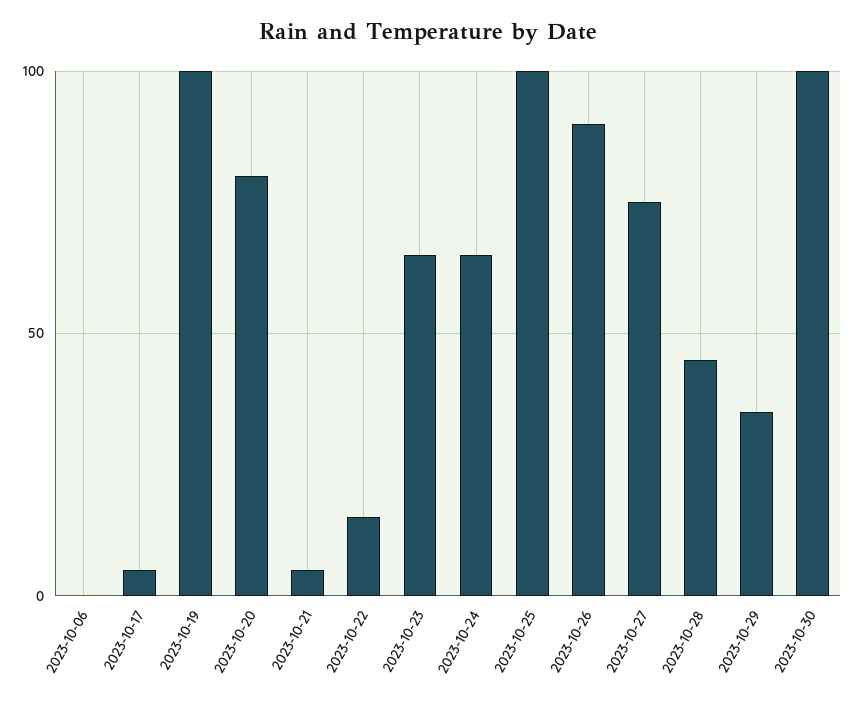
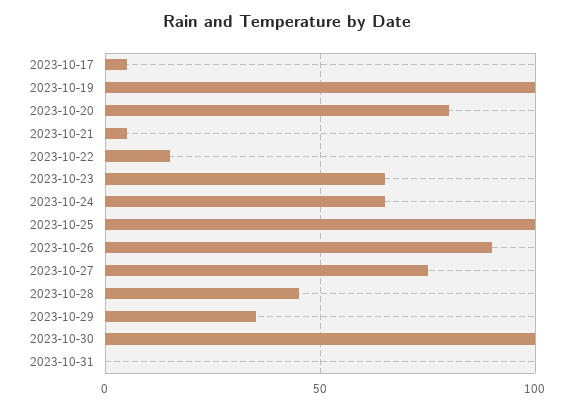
2023-10-06: 0 -> none
2023-10-31: none -> 0

